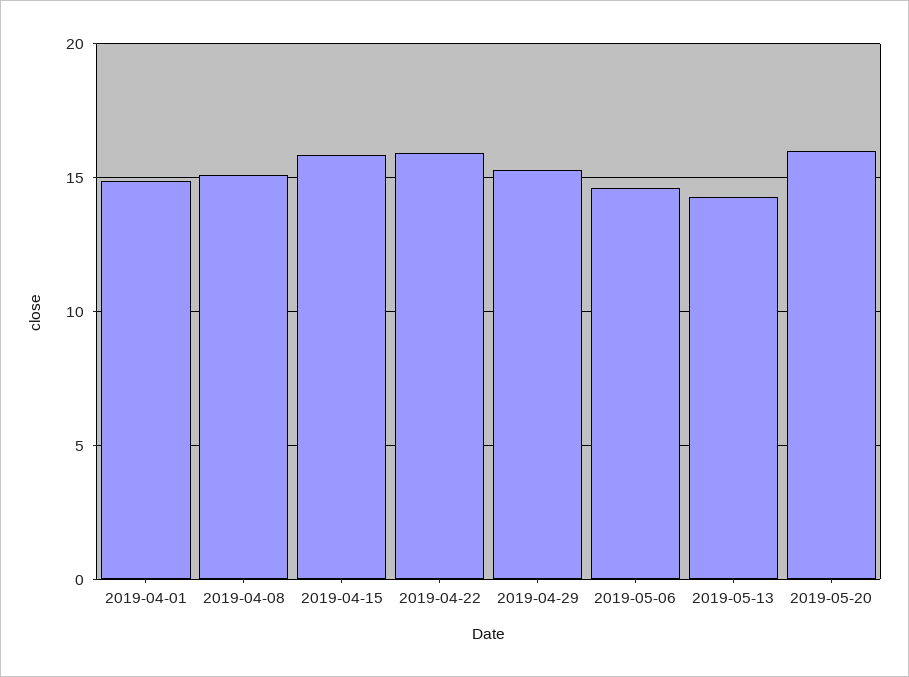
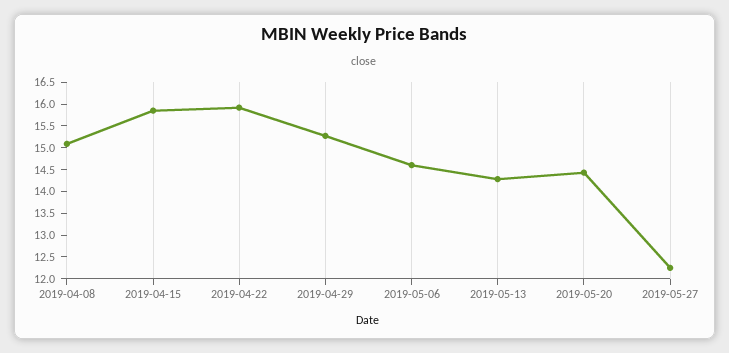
2019-04-01: 15 -> none
2019-05-20: 16 -> 14.5
2019-05-27: none -> 12.25

